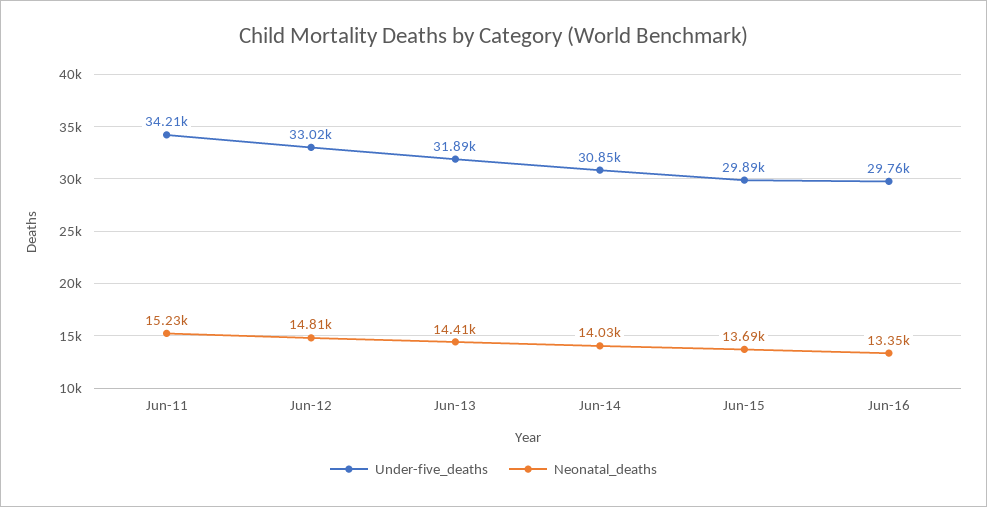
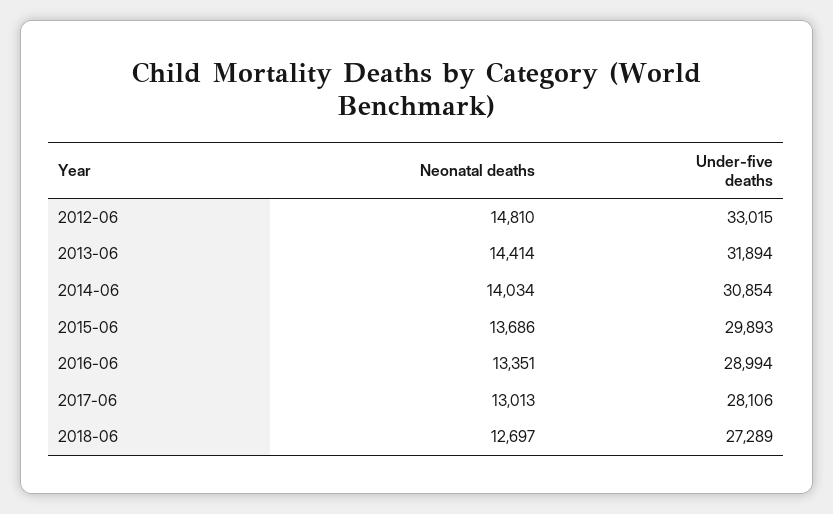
Under-five_deaths, Jun-11: 34210 -> none
Neonatal_deaths, Jun-11: 15230 -> none
Under-five_deaths, Jun-16: 29760 -> 28994
Neonatal_deaths, 2017-06: none -> 13013
Under-five_deaths, 2017-06: none -> 28106
Neonatal_deaths, 2018-06: none -> 12697
Under-five_deaths, 2018-06: none -> 27289

